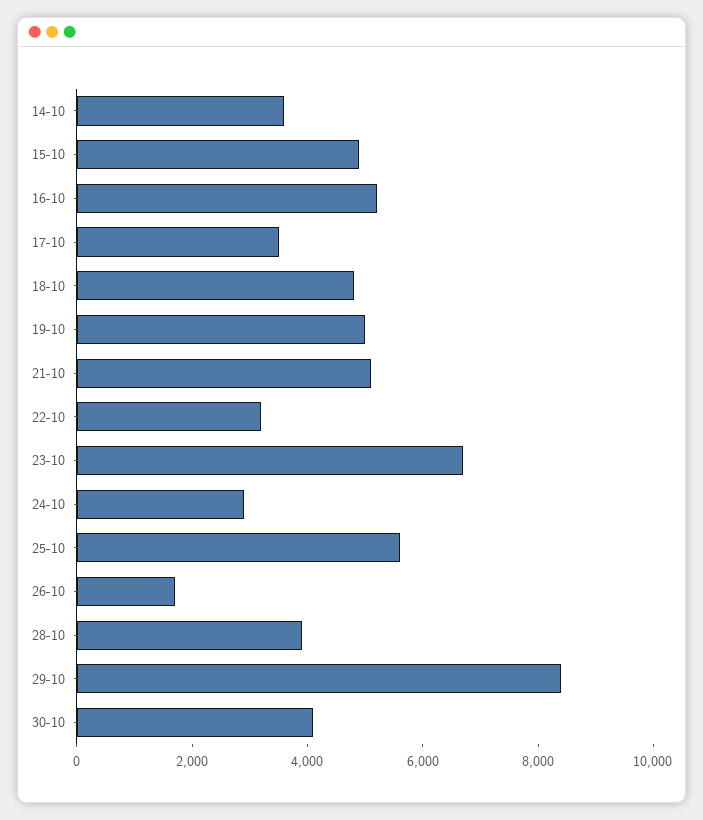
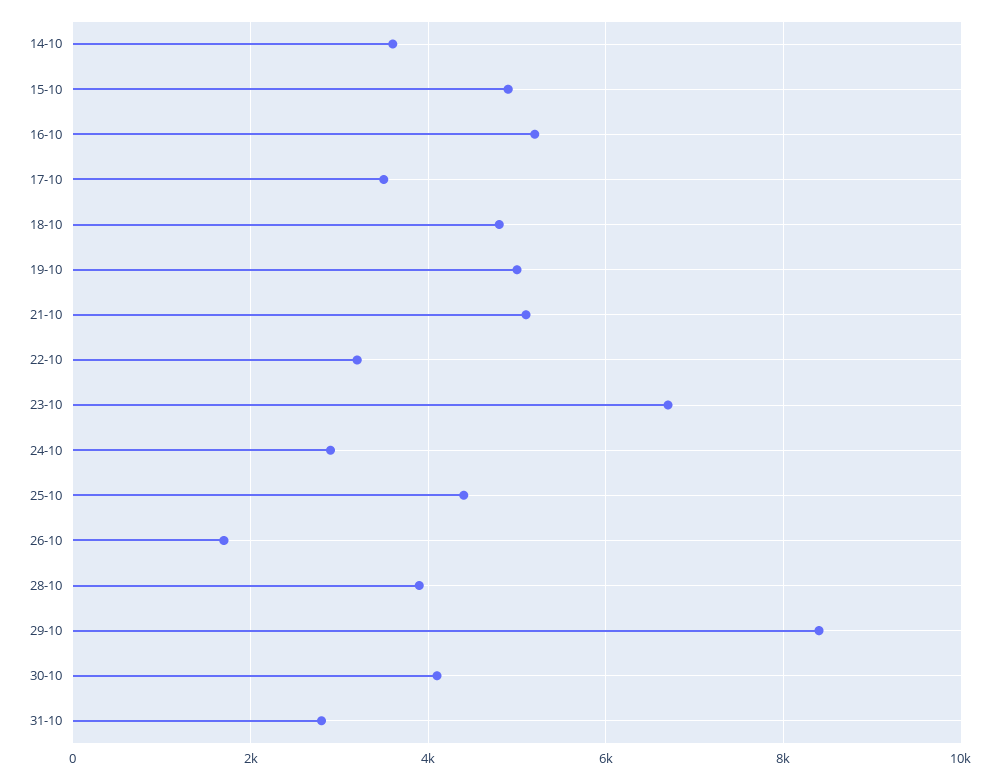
25-10: 5500 -> 4400
31-10: none -> 2800

